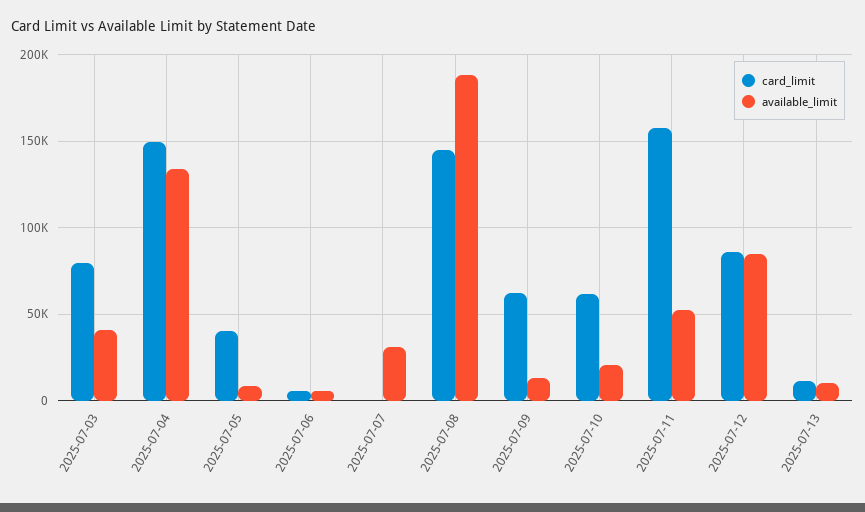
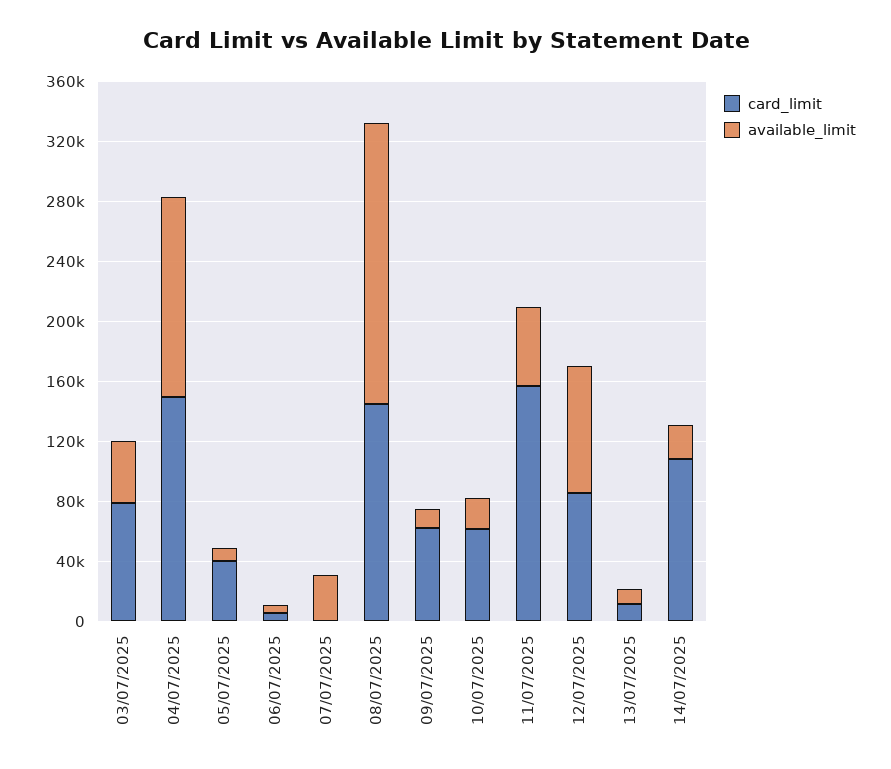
card_limit, 14/07/2025: none -> 110000
available_limit, 14/07/2025: none -> 20000

